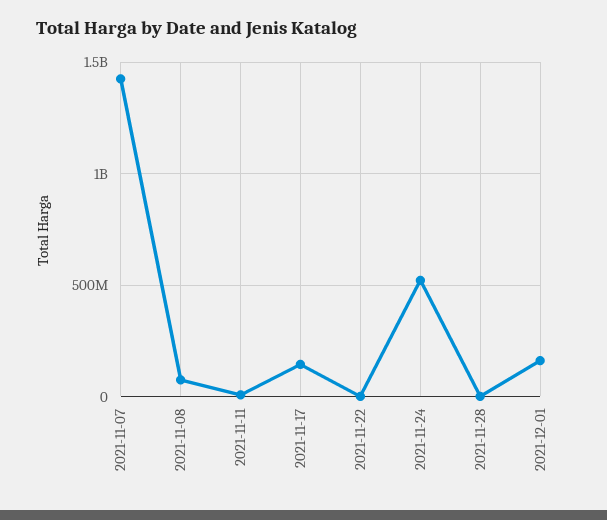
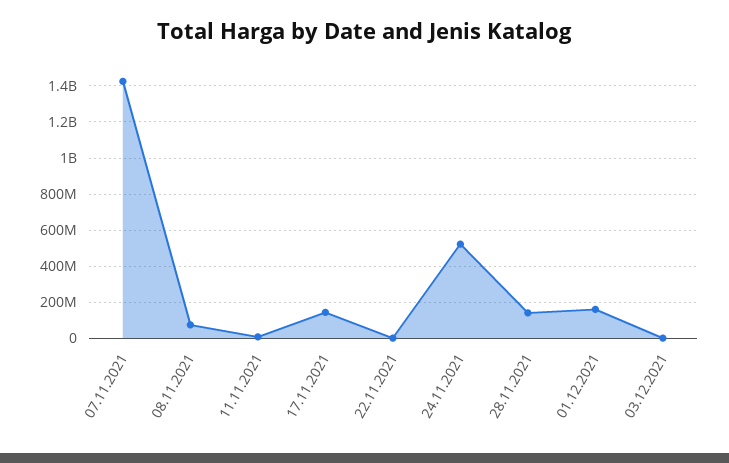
2021-11-28: 0 -> 150000000
03.12.2021: none -> 0

